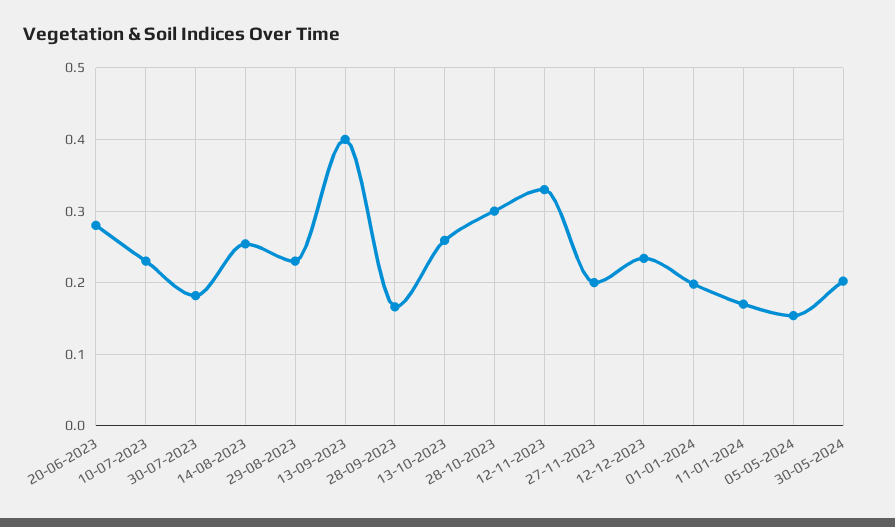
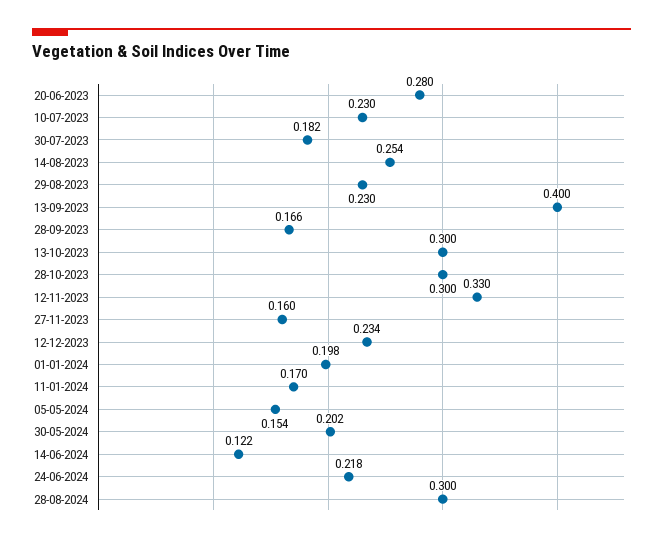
13-10-2023: 0.26 -> 0.3
27-11-2023: 0.2 -> 0.16
14-06-2024: none -> 0.122
24-06-2024: none -> 0.218
28-08-2024: none -> 0.3

